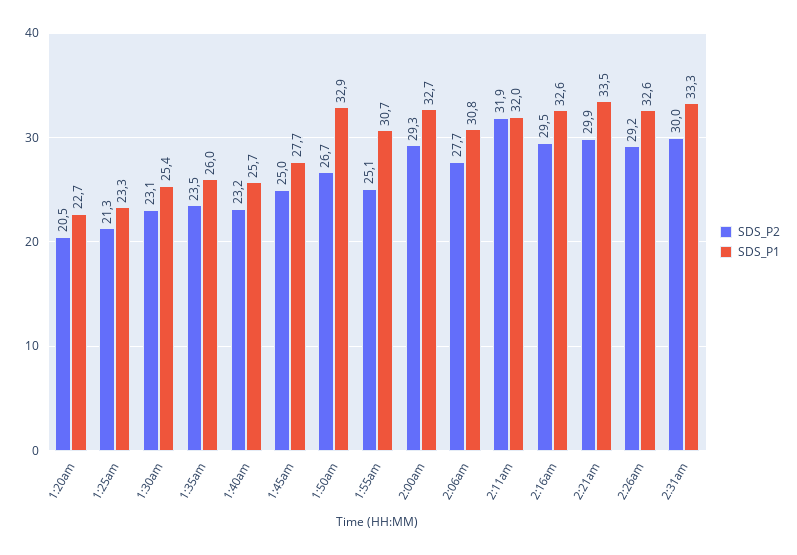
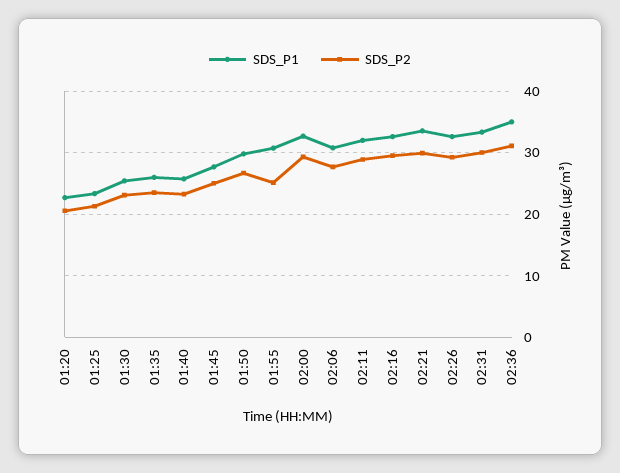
SDS_P1, 1:50am: 32.9 -> 30
SDS_P2, 2:11am: 31.9 -> 29
SDS_P1, 02:36: none -> 35
SDS_P2, 02:36: none -> 31

